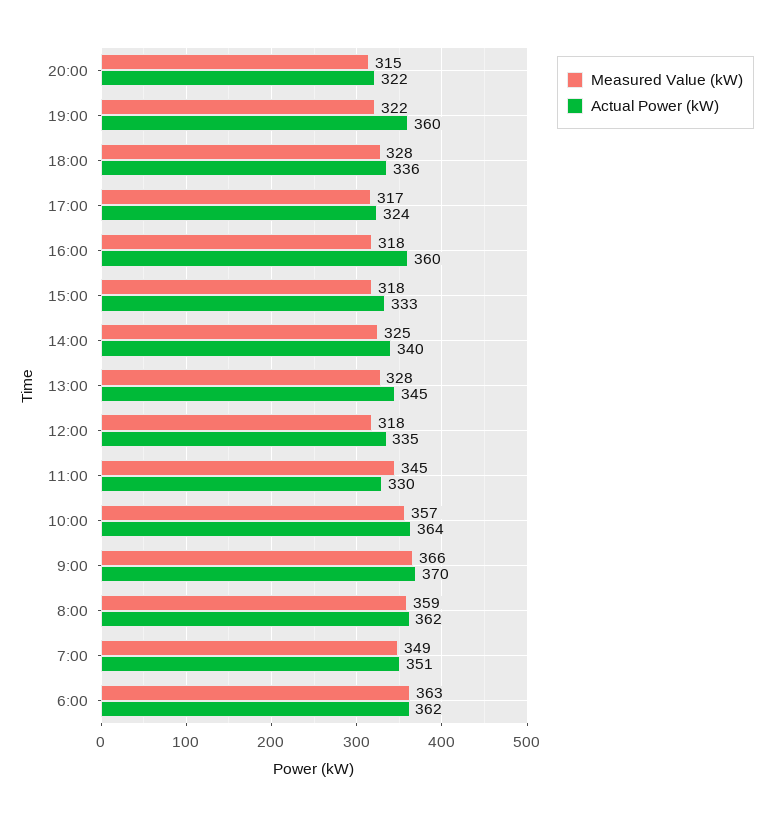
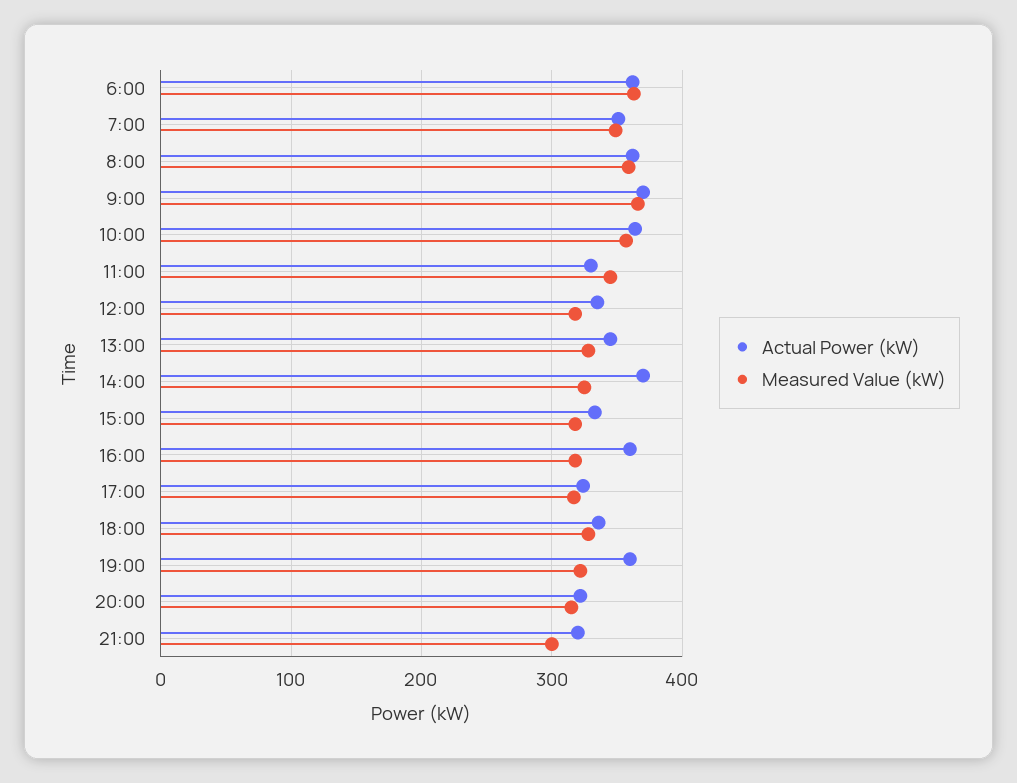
Actual Power (kW), 14:00: 340 -> 370
Actual Power (kW), 21:00: none -> 320
Measured Value (kW), 21:00: none -> 300

